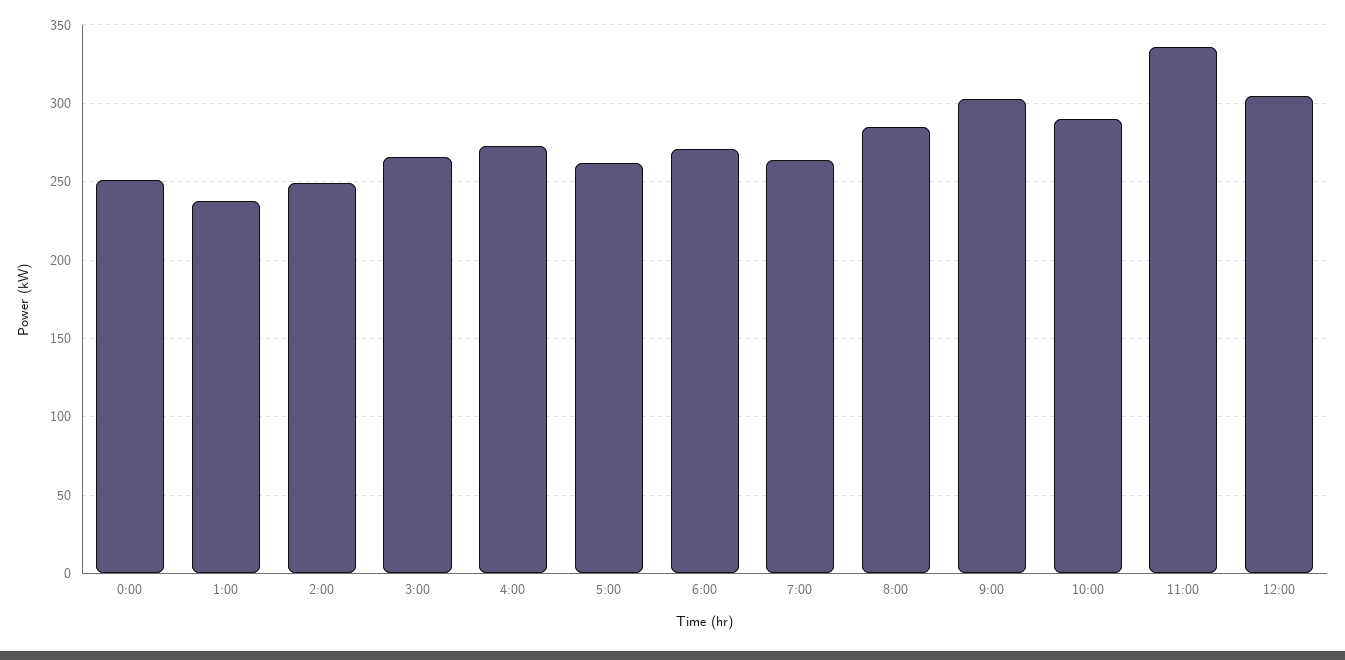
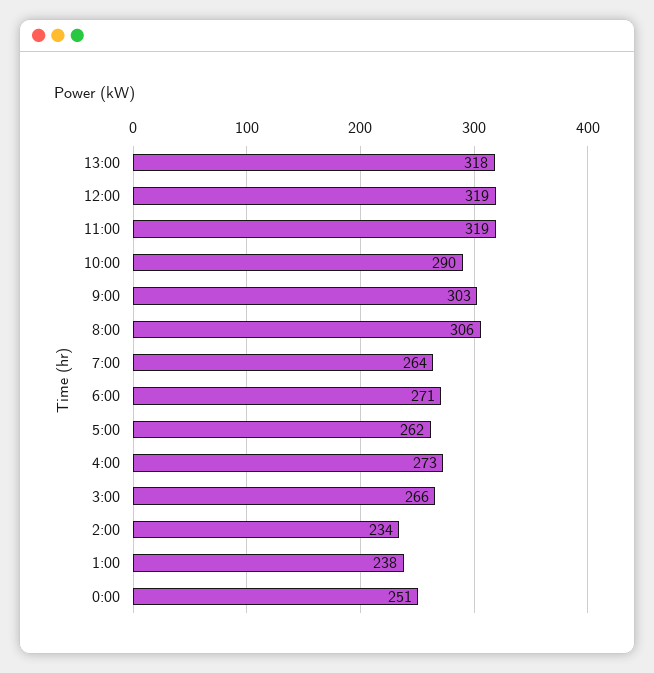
2:00: 250 -> 234
8:00: 285 -> 306
11:00: 335 -> 319
12:00: 305 -> 319
13:00: none -> 318

